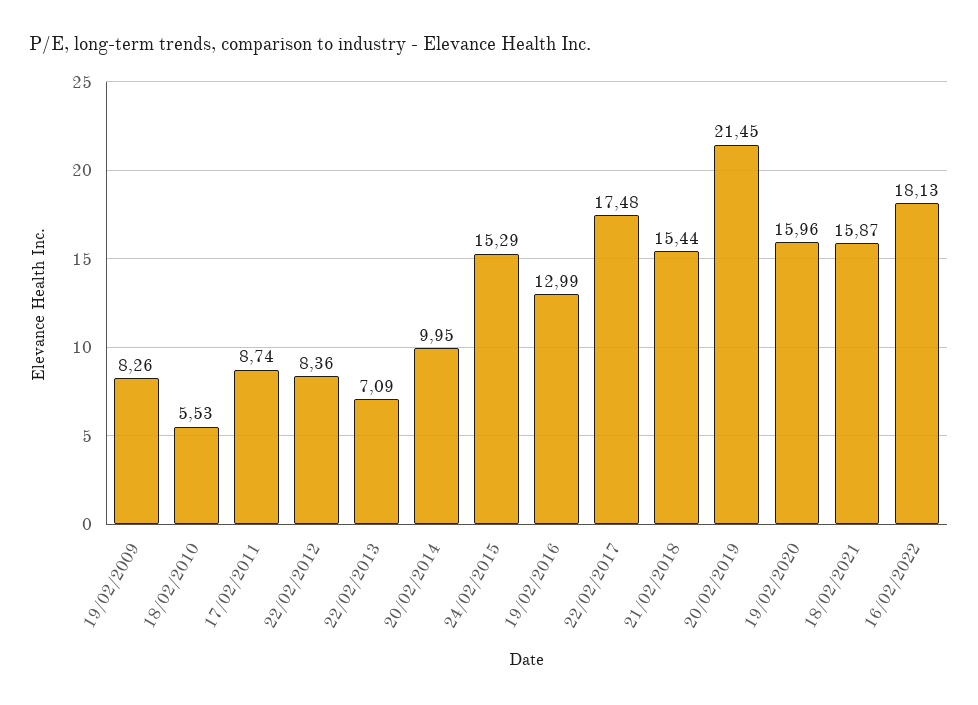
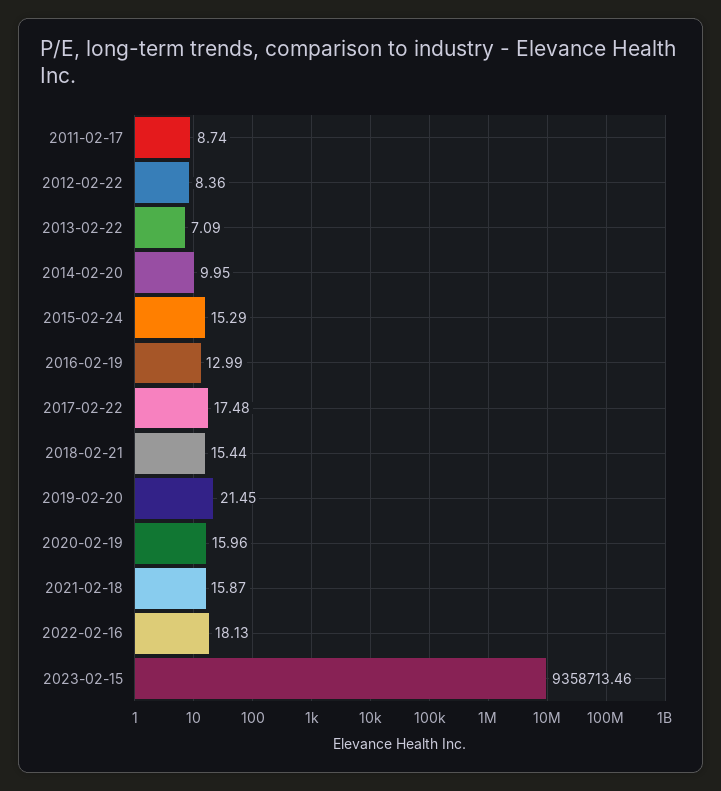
19/02/2009: 8.26 -> none
18/02/2010: 5.53 -> none
2023-02-15: none -> 9358713.46

